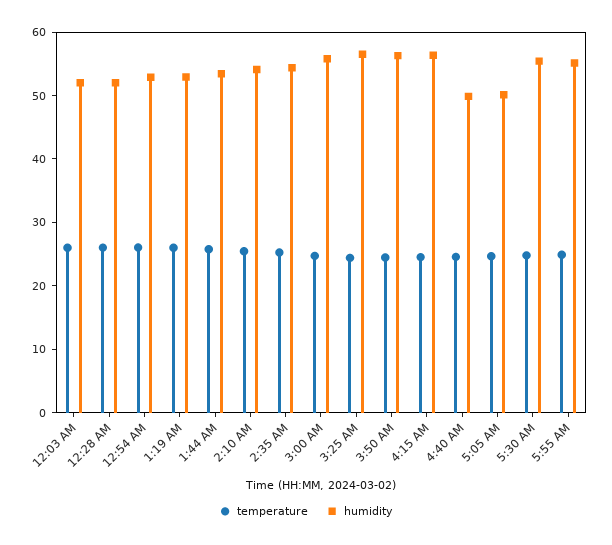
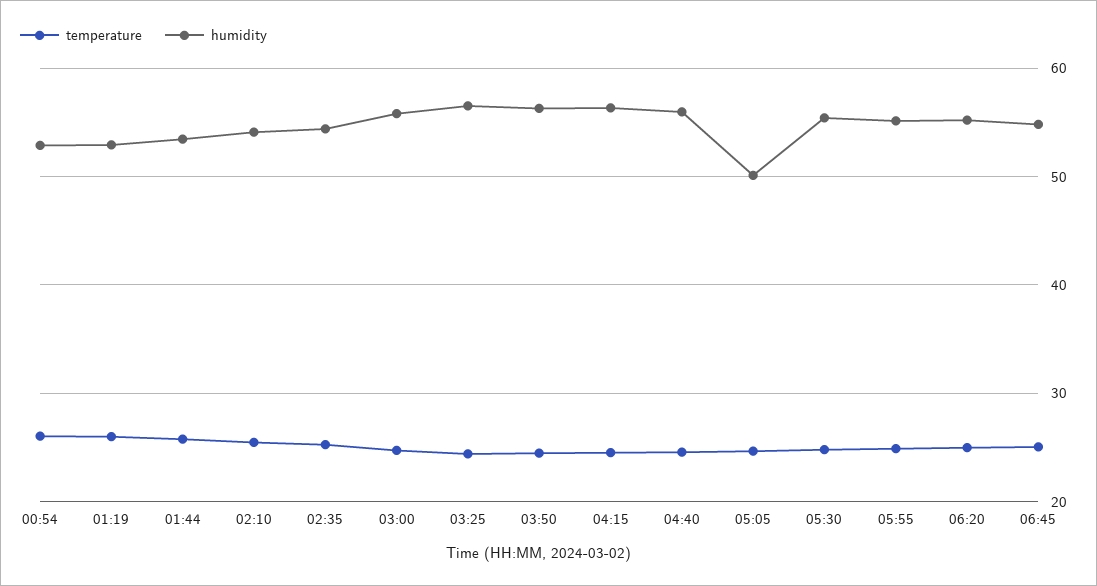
temperature, 12:03 AM: 26 -> none
humidity, 12:03 AM: 52 -> none
temperature, 12:28 AM: 26 -> none
humidity, 12:28 AM: 52 -> none
humidity, 4:40 AM: 50 -> 56
temperature, 06:20: none -> 25
humidity, 06:20: none -> 55
temperature, 06:45: none -> 25
humidity, 06:45: none -> 55

